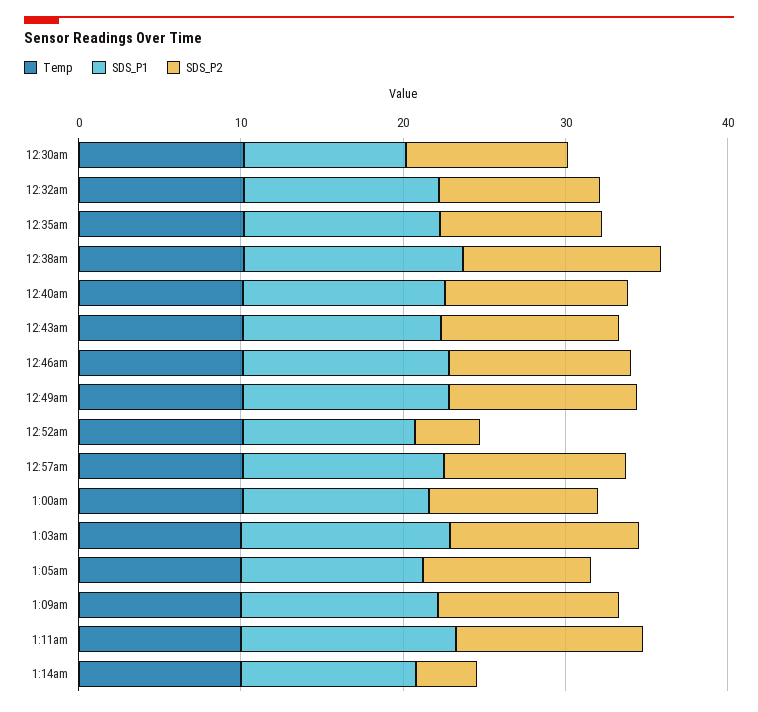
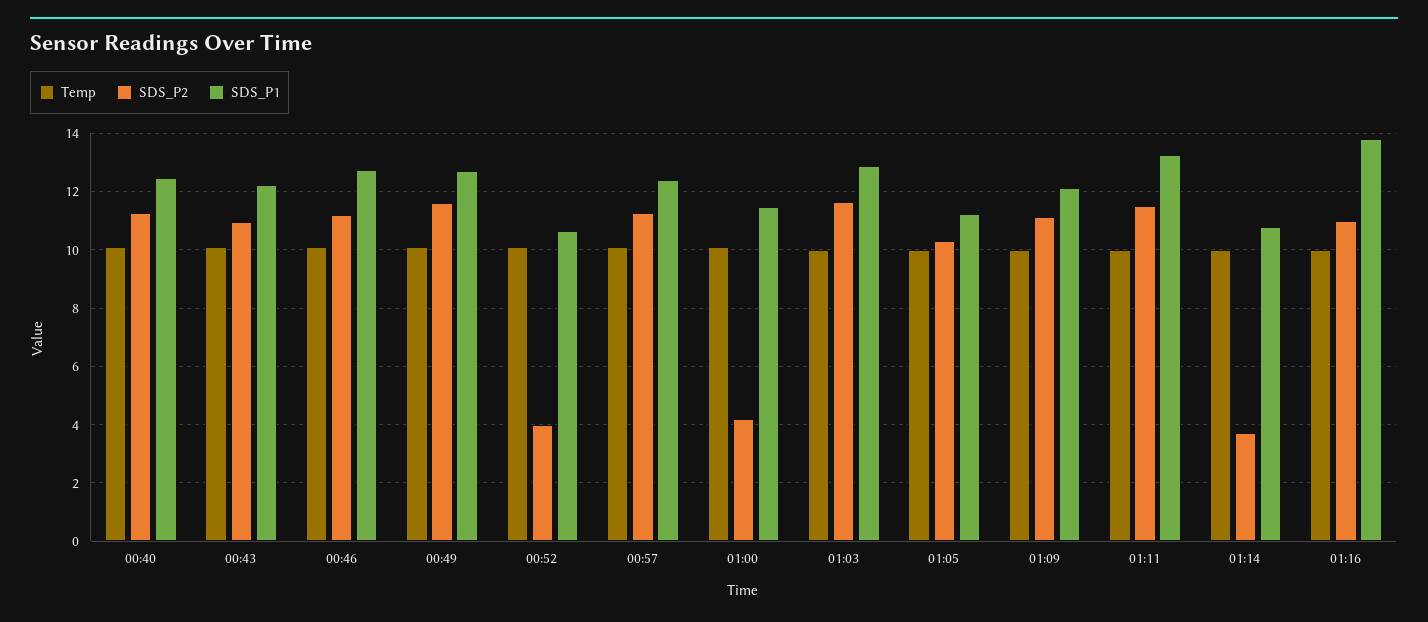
Temp, 12:30am: 10 -> none
SDS_P1, 12:30am: 10 -> none
SDS_P2, 12:30am: 10 -> none
Temp, 12:32am: 10 -> none
SDS_P1, 12:32am: 12 -> none
SDS_P2, 12:32am: 10 -> none
Temp, 12:35am: 10 -> none
SDS_P1, 12:35am: 12 -> none
SDS_P2, 12:35am: 10 -> none
Temp, 12:38am: 10 -> none
SDS_P1, 12:38am: 14 -> none
SDS_P2, 12:38am: 12 -> none
SDS_P2, 1:00am: 10 -> 4.25
Temp, 01:16: none -> 10
SDS_P2, 01:16: none -> 11
SDS_P1, 01:16: none -> 13.75

